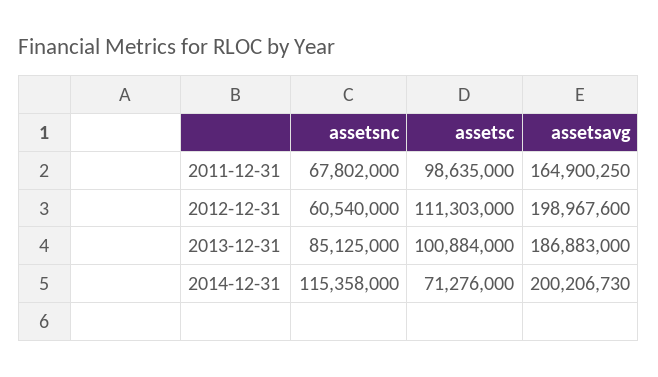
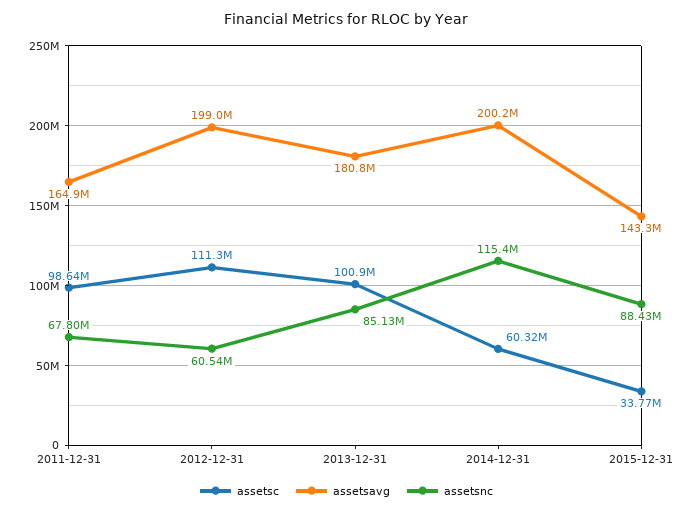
assetsavg, 2013-12-31: 186883000 -> 180800000
assetsc, 2014-12-31: 71276000 -> 60320000
assetsc, 2015-12-31: none -> 33770000
assetsavg, 2015-12-31: none -> 143300000
assetsnc, 2015-12-31: none -> 88430000

